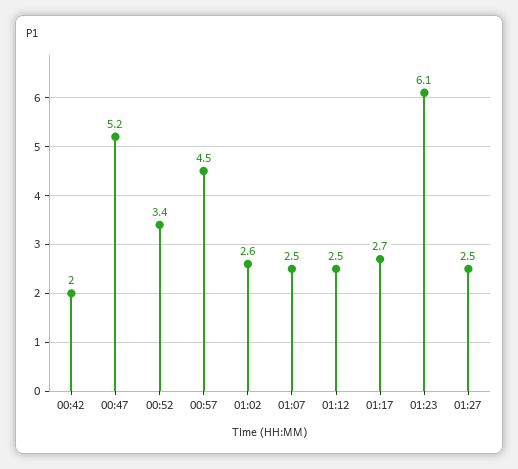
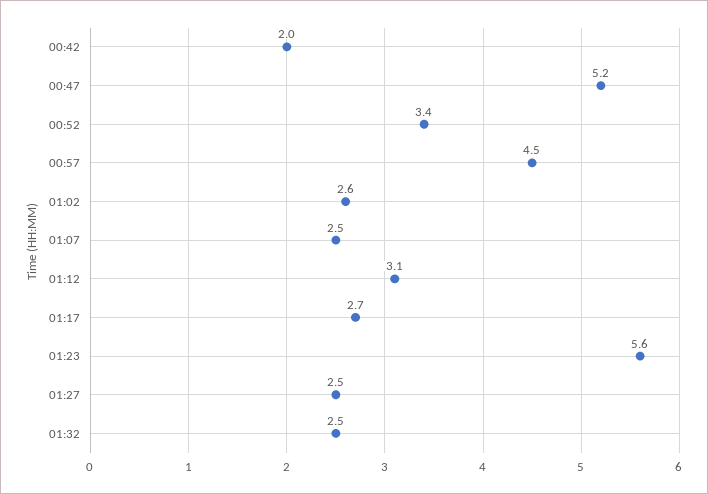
01:12: 2.5 -> 3.1
01:23: 6.1 -> 5.6
01:32: none -> 2.5

